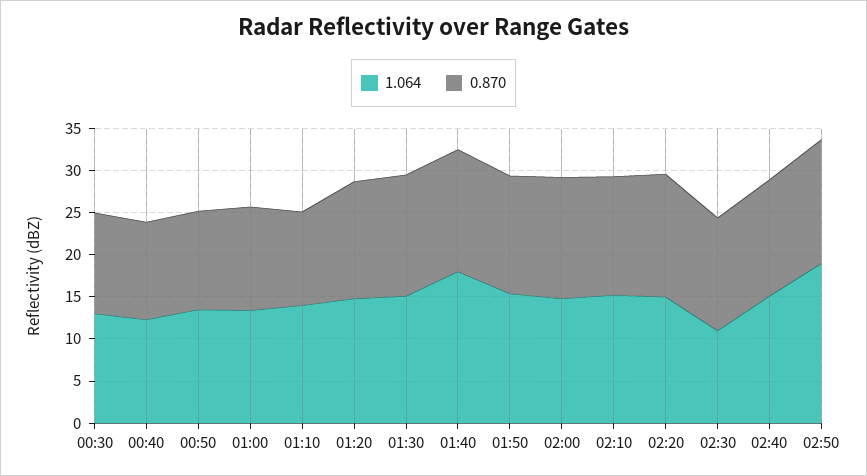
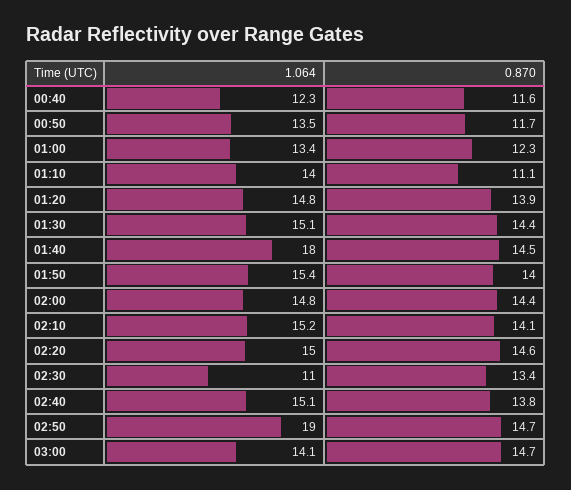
1.064, 00:30: 13 -> none
0.870, 00:30: 12 -> none
1.064, 03:00: none -> 14.1
0.870, 03:00: none -> 14.7

